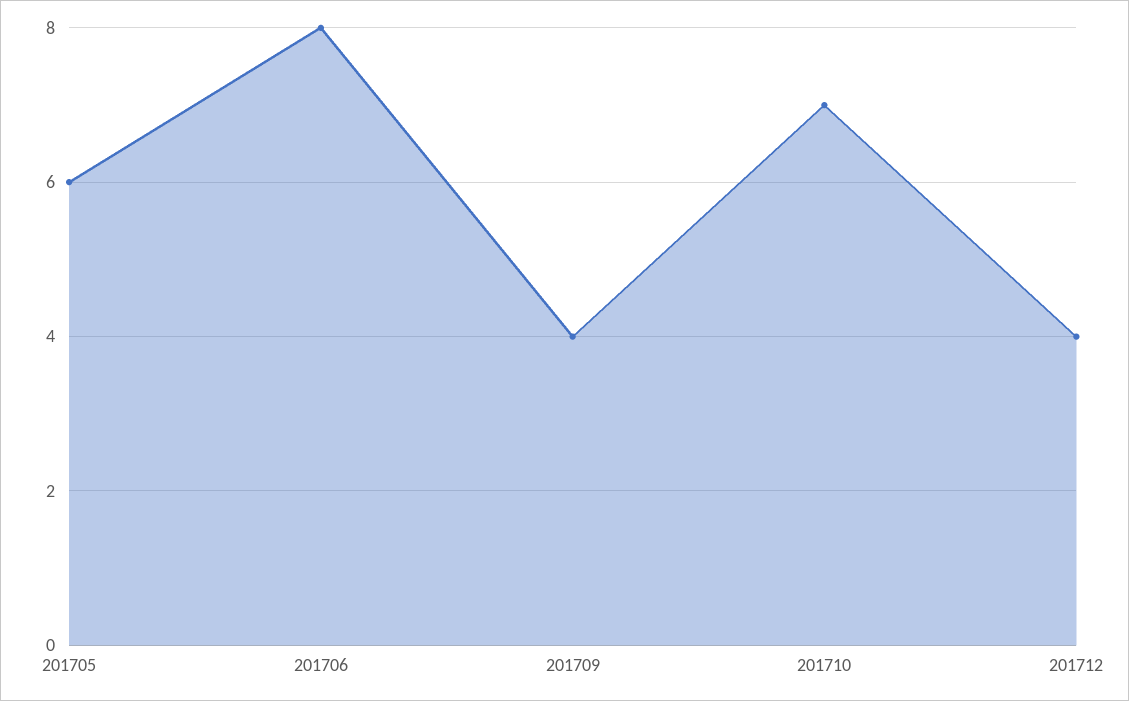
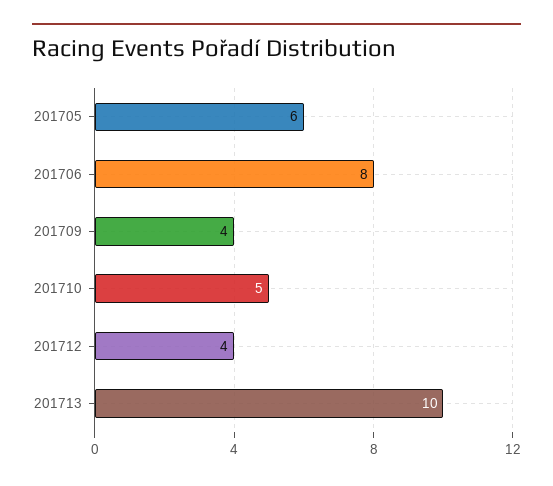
201710: 7 -> 5
201713: none -> 10

